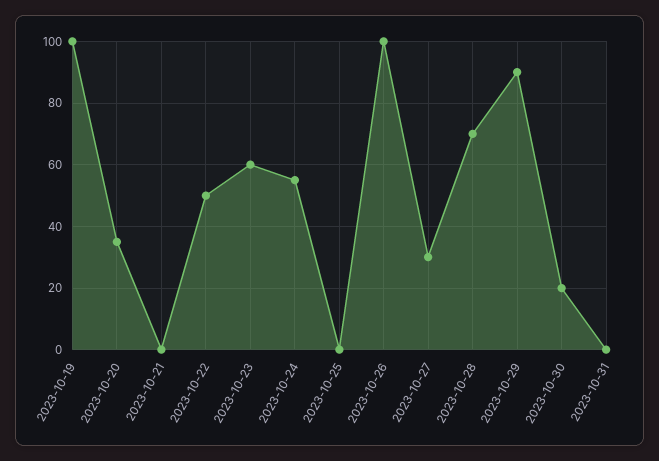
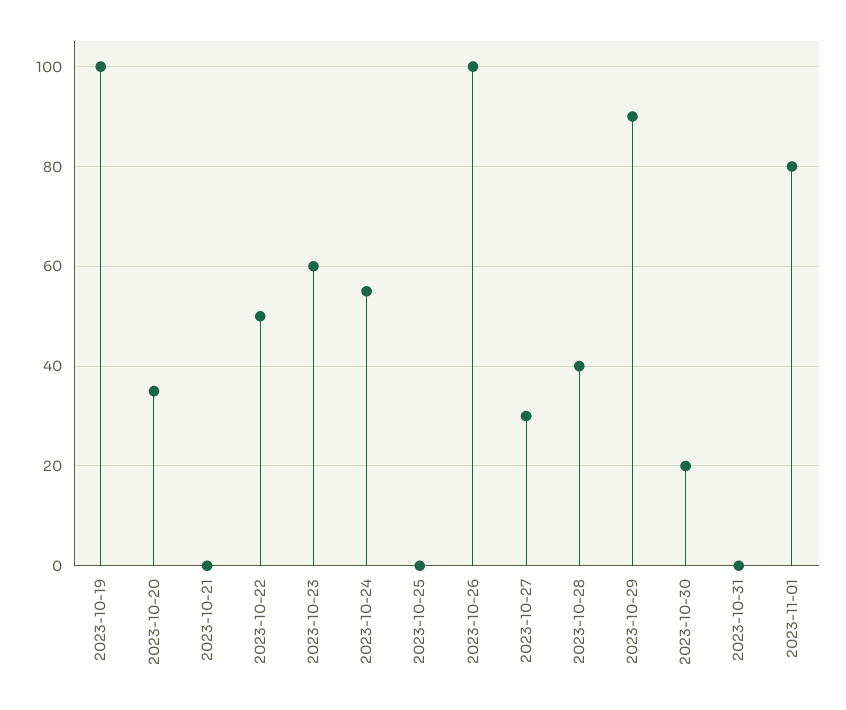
2023-10-28: 70 -> 40
2023-11-01: none -> 80

